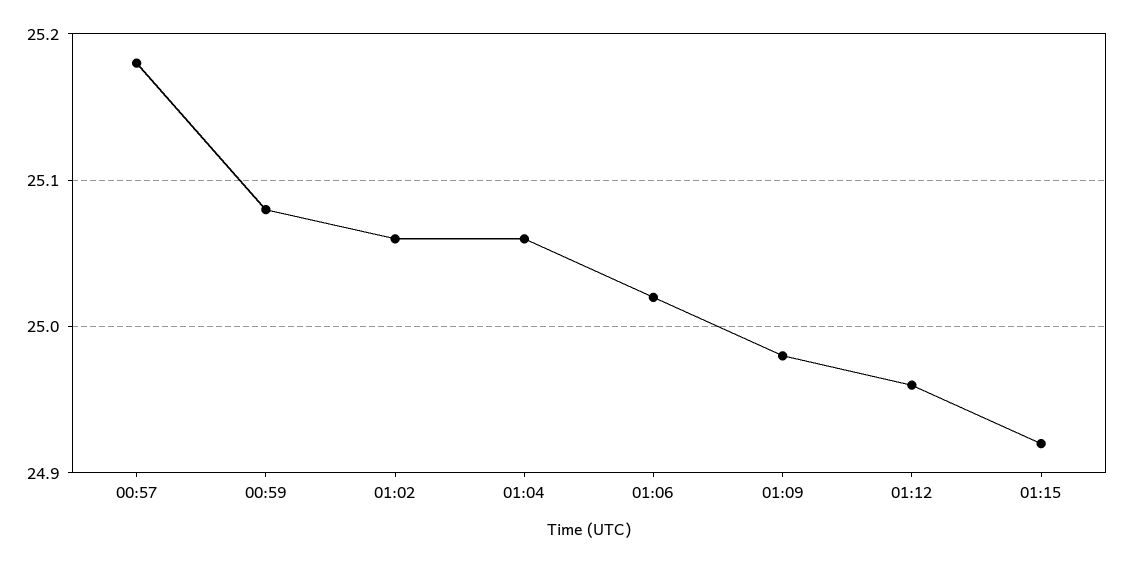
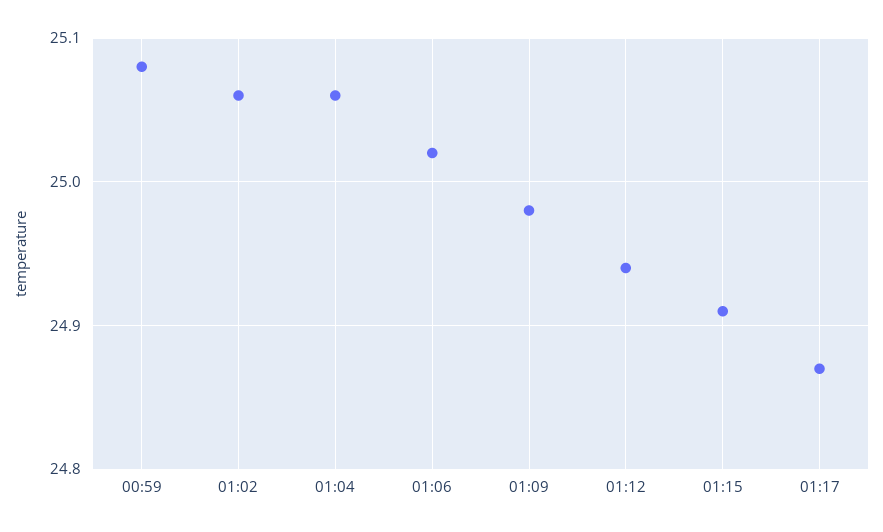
00:57: 25.18 -> none
01:12: 24.96 -> 24.94
01:15: 24.92 -> 24.91
01:17: none -> 24.87

